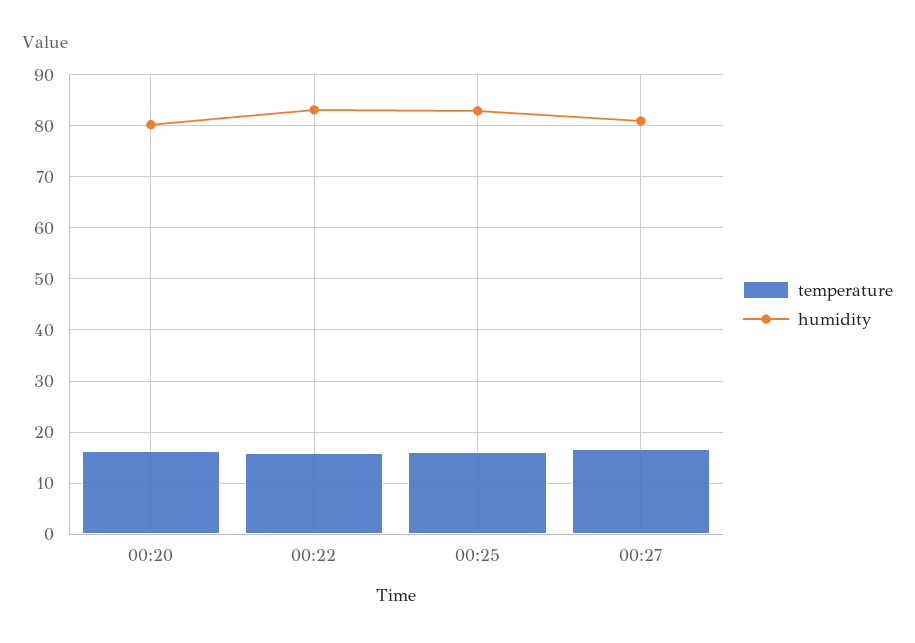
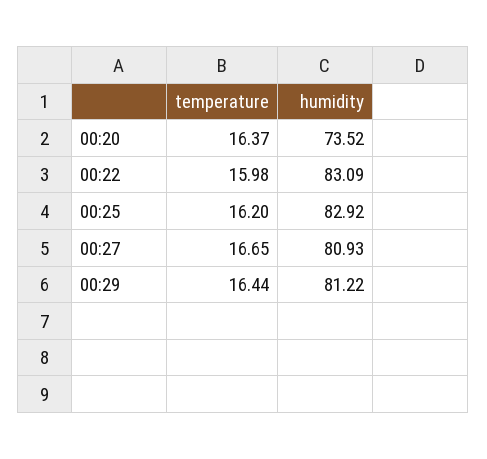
humidity, 00:20: 80 -> 73.52
temperature, 00:29: none -> 16.44
humidity, 00:29: none -> 81.22

